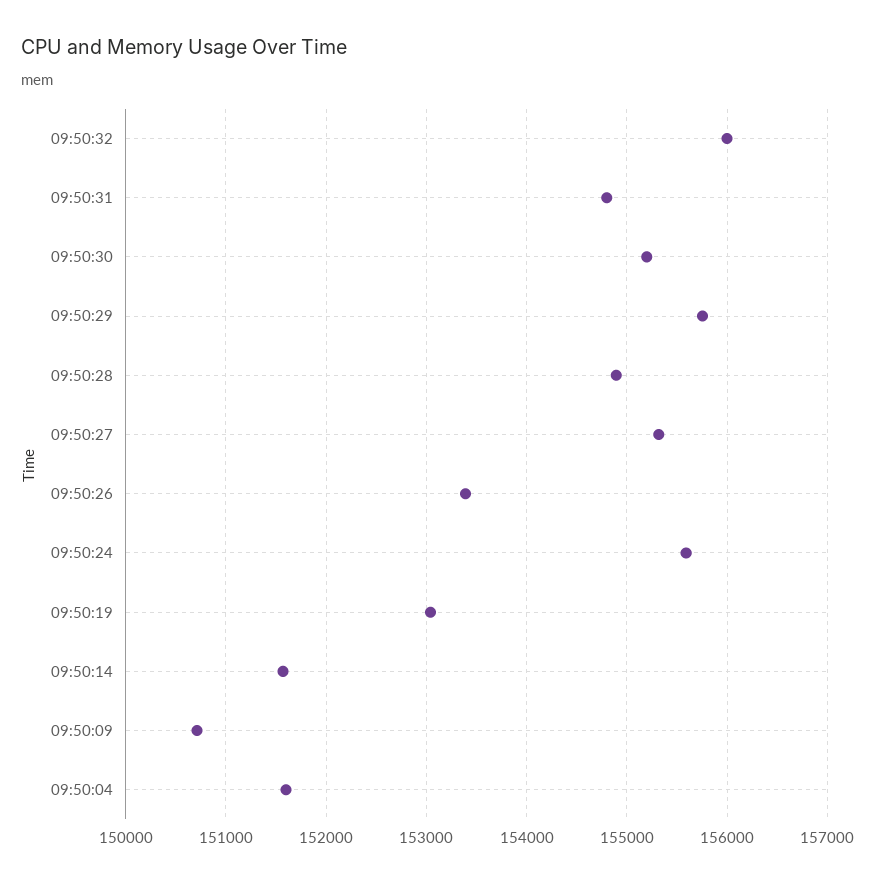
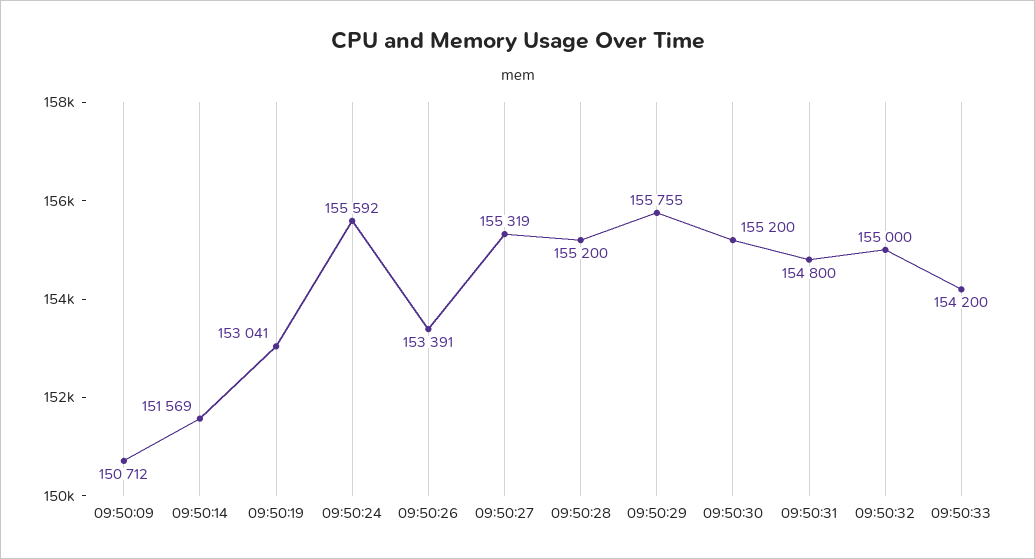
09:50:32: 156000 -> 155000
09:50:28: 154900 -> 155200
09:50:04: 151600 -> none
09:50:33: none -> 154200

